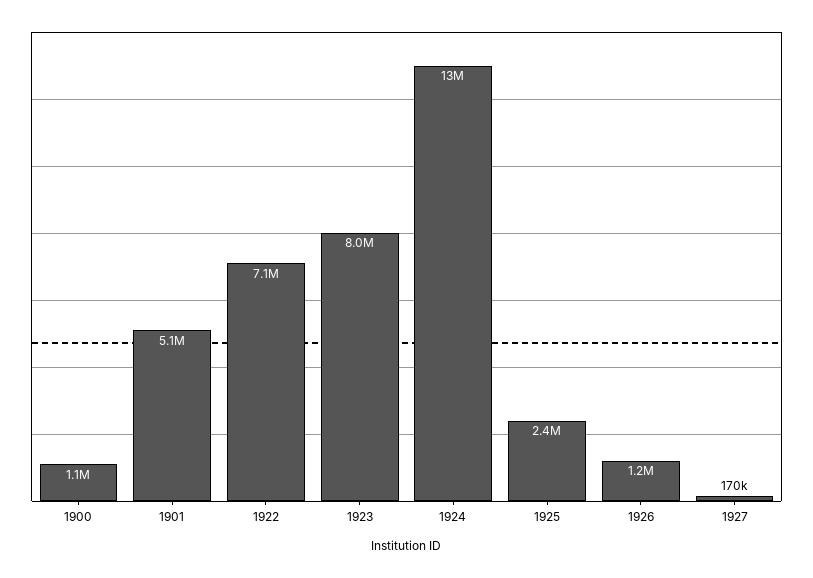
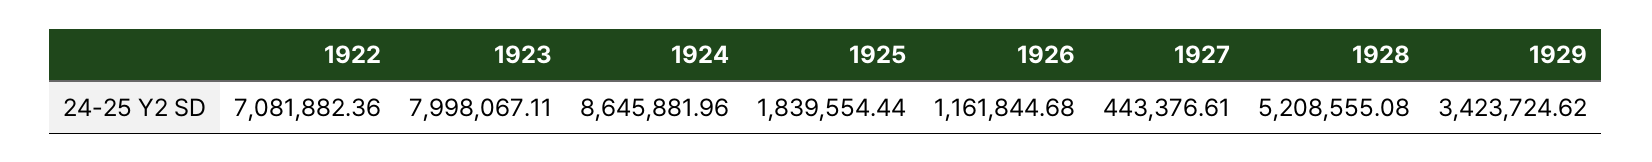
1900: 1100000 -> none
1901: 5100000 -> none
1924: 13000000 -> 8645881.96
1925: 2400000 -> 1839554.44
1927: 170000 -> 443376.61
1928: none -> 5208555.08
1929: none -> 3423724.62

